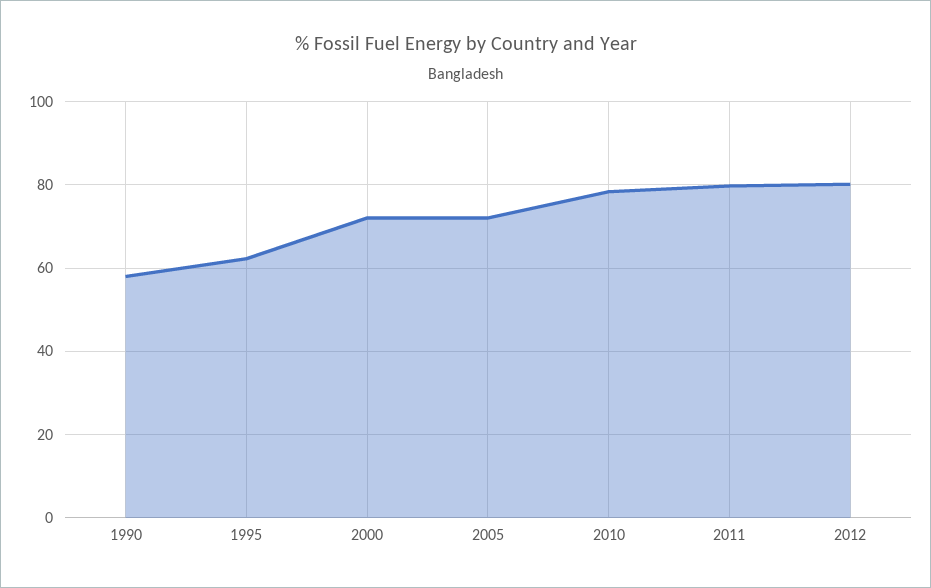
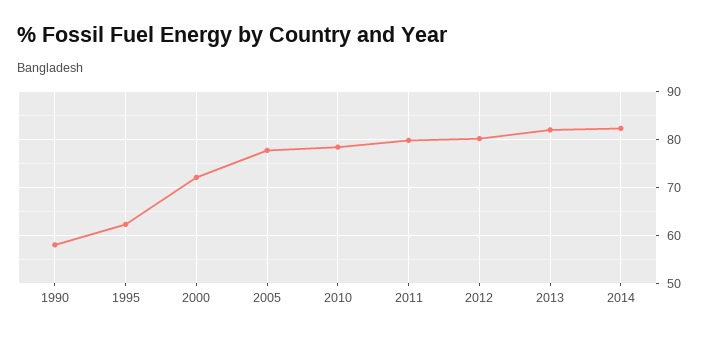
2005: 72 -> 78
2013: none -> 82
2014: none -> 82

